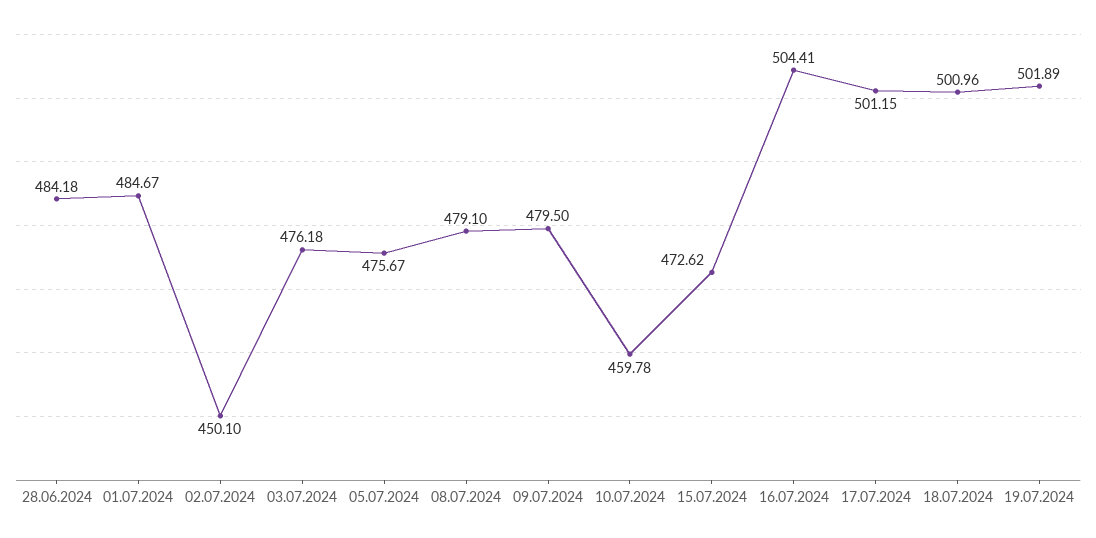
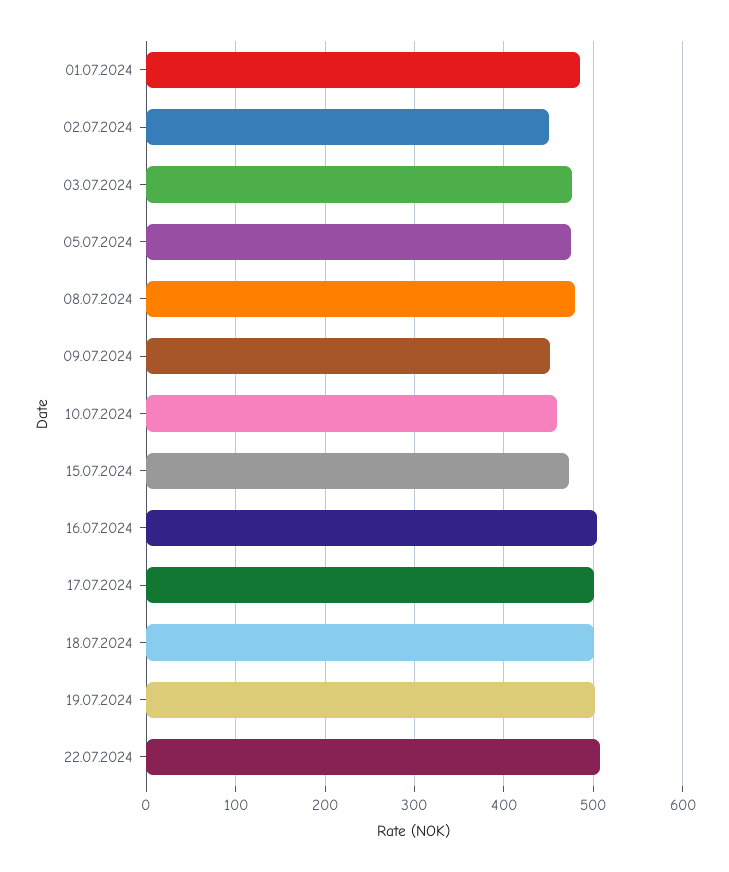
28.06.2024: 484.18 -> none
09.07.2024: 479.5 -> 450
22.07.2024: none -> 510

